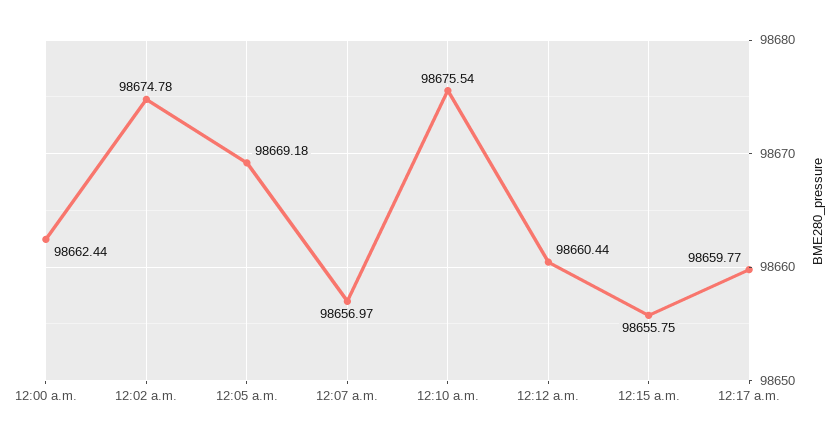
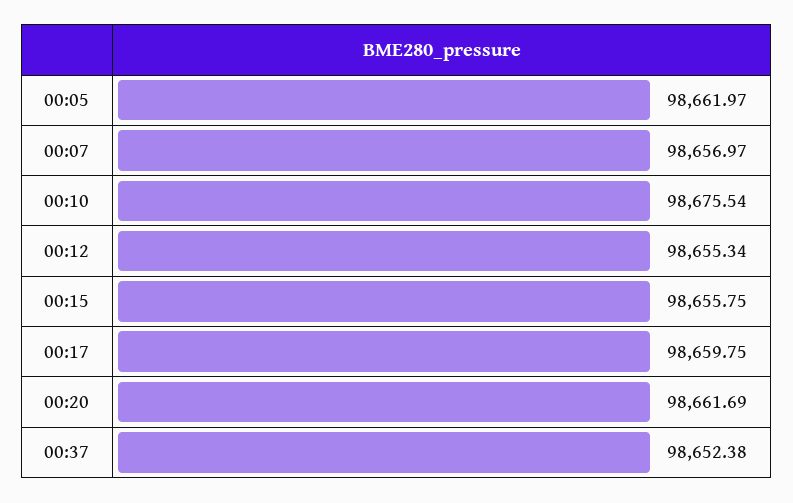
12:00 a.m.: 98662.44 -> none
12:02 a.m.: 98674.78 -> none
12:05 a.m.: 98669.18 -> 98661.97
12:12 a.m.: 98660.44 -> 98655.34
12:17 a.m.: 98659.77 -> 98659.75
00:20: none -> 98661.69
00:37: none -> 98652.38

